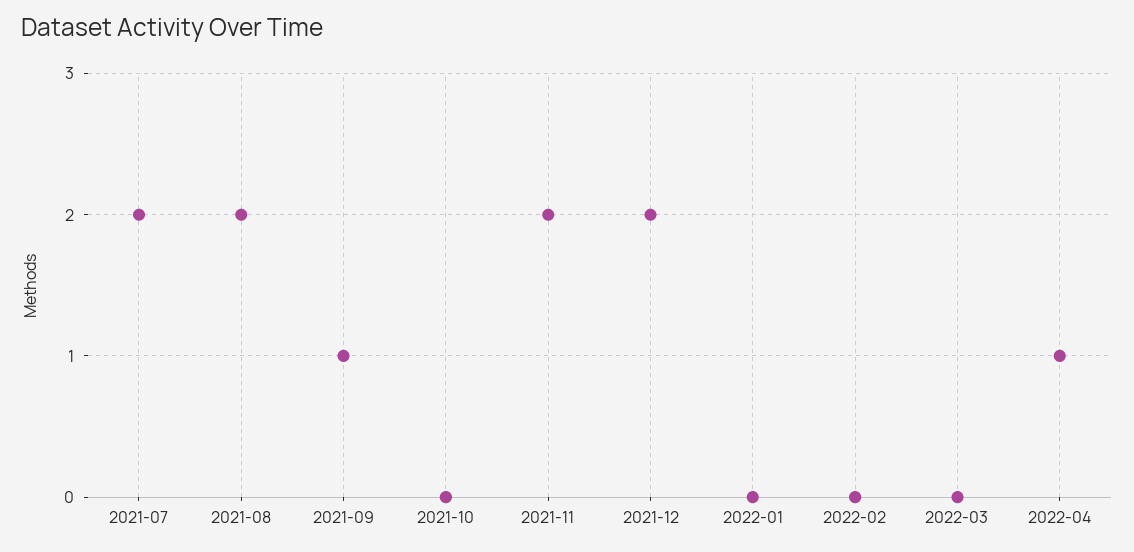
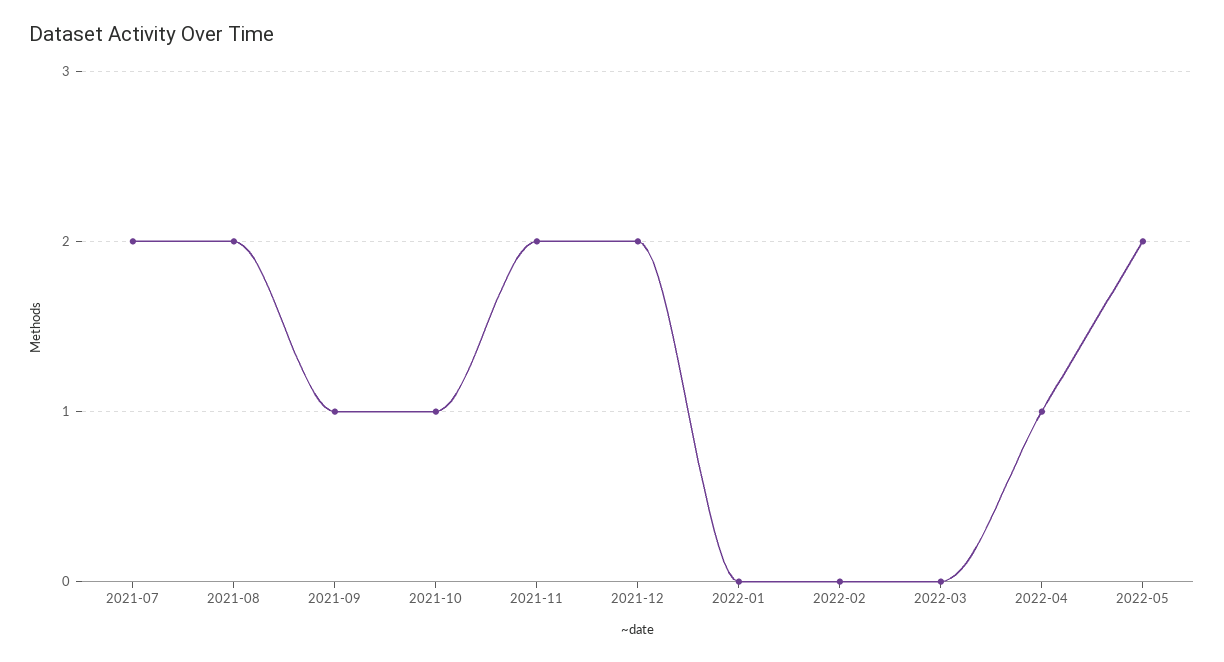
2021-10: 0 -> 1
2022-05: none -> 2

